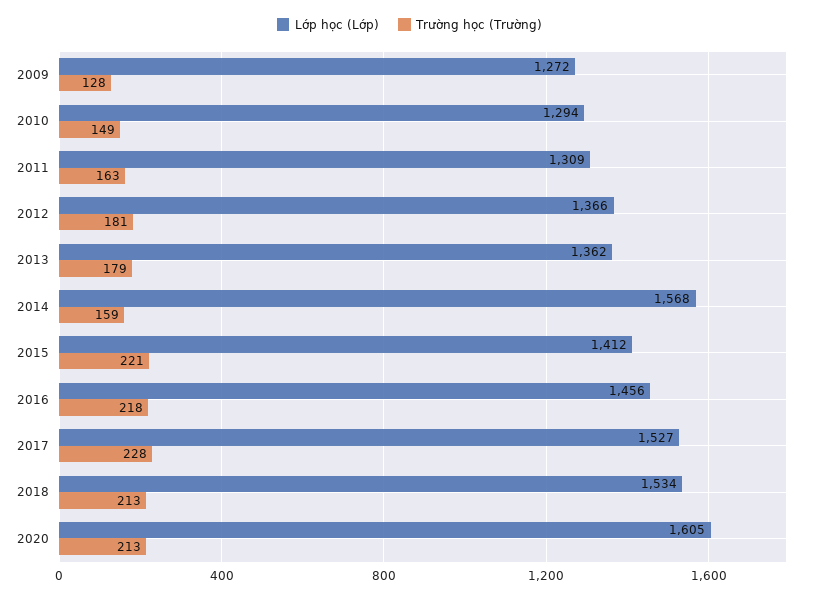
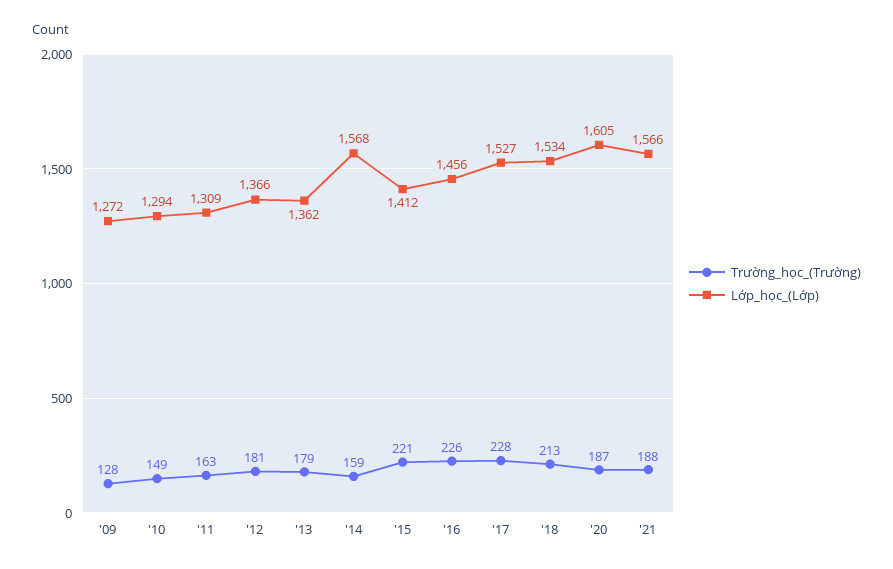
Trường học (Trường), 2016: 218 -> 226
Trường học (Trường), 2020: 213 -> 187
Trường học (Trường), '21: none -> 188
Lớp học (Lớp), '21: none -> 1566

